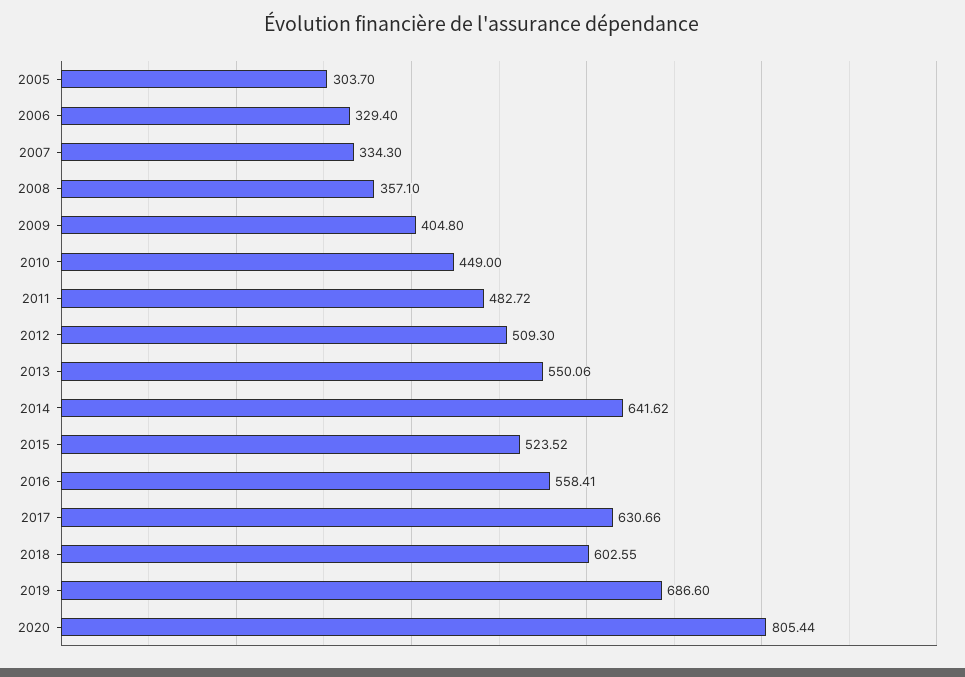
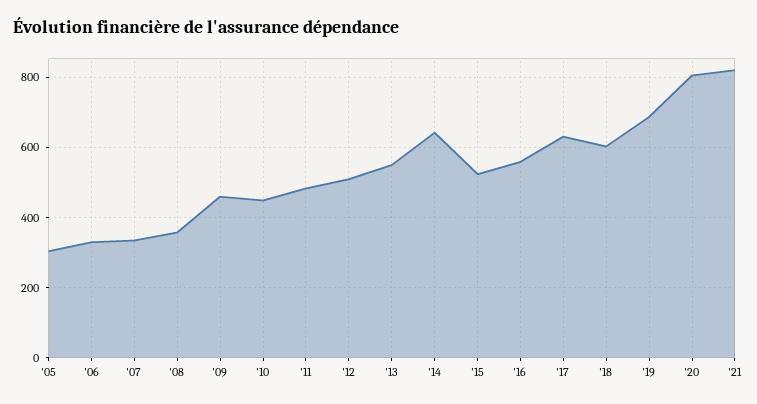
2009: 404.8 -> 460
'21: none -> 820

